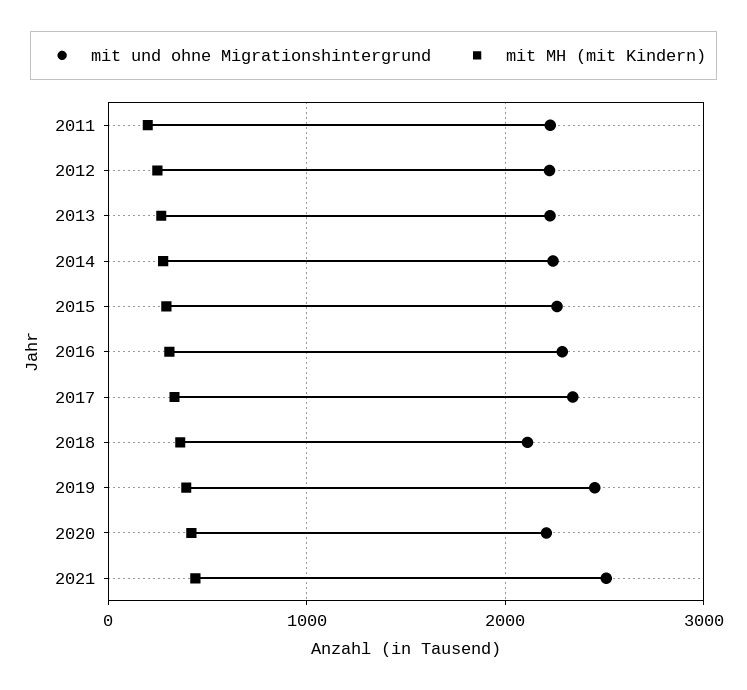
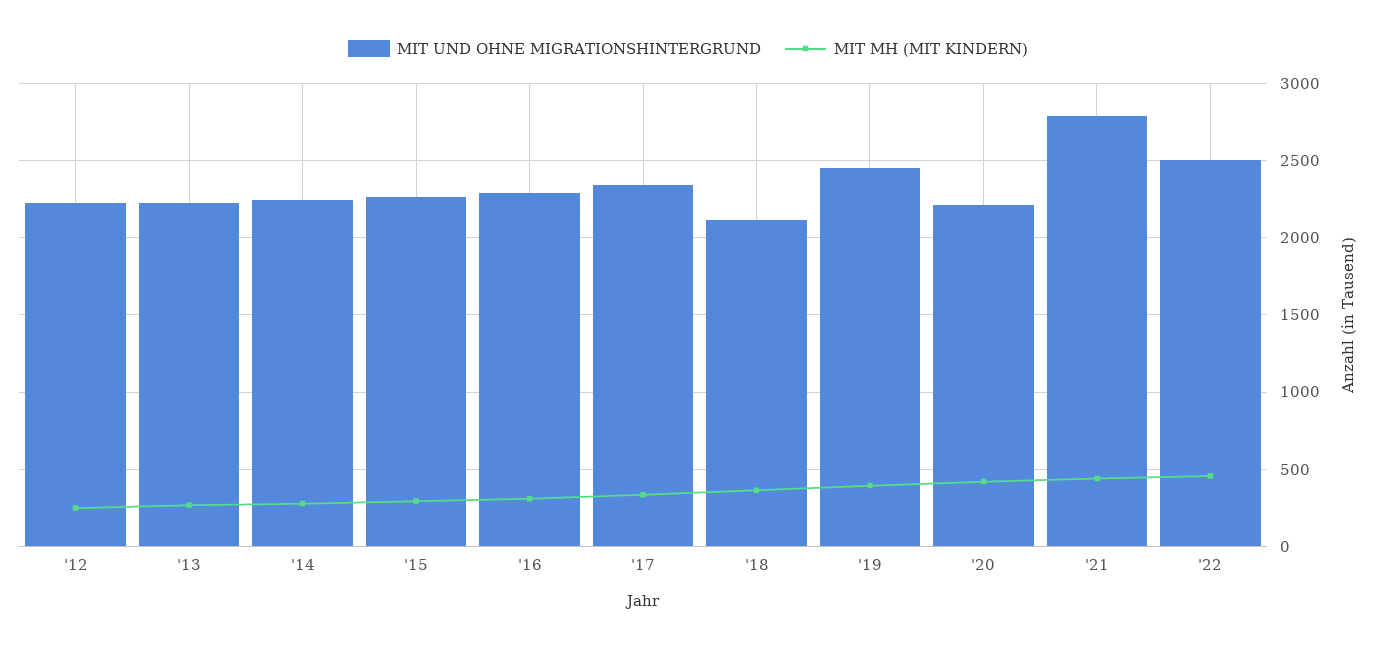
mit und ohne Migrationshintergrund, 2011: 2200 -> none
mit MH (mit Kindern), 2011: 200 -> none
mit und ohne Migrationshintergrund, 2021: 2500 -> 2800
mit und ohne Migrationshintergrund, '22: none -> 2500
mit MH (mit Kindern), '22: none -> 450

